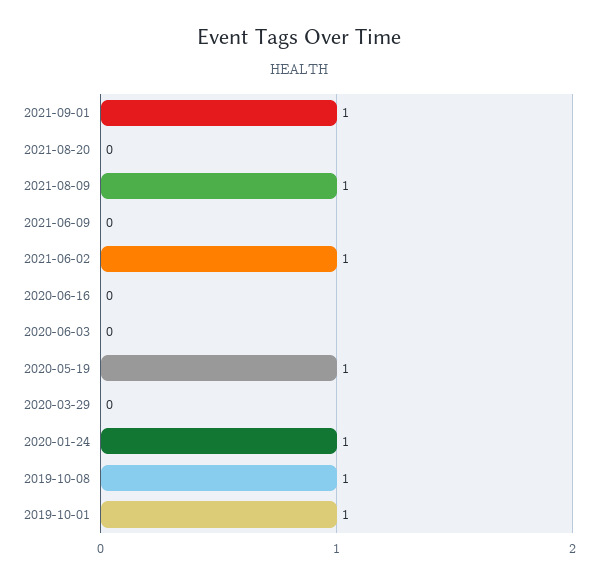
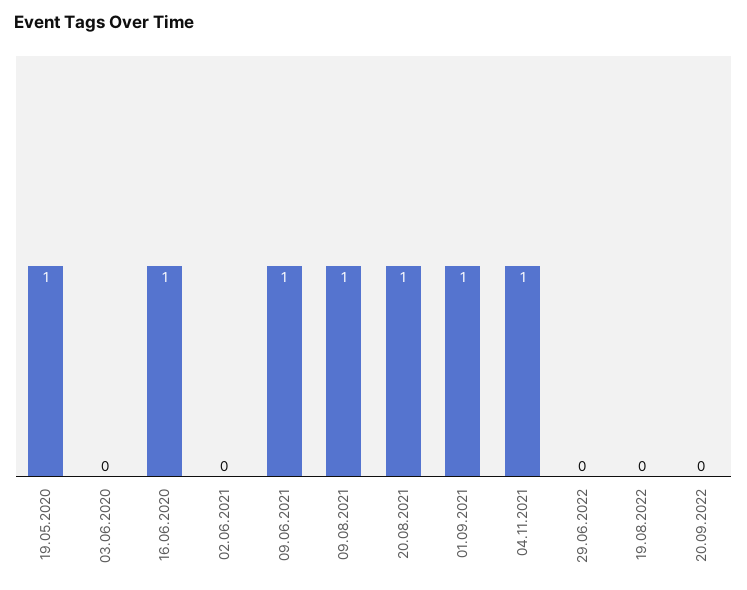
2021-08-20: 0 -> 1
2021-06-09: 0 -> 1
2021-06-02: 1 -> 0
2020-06-16: 0 -> 1
2020-03-29: 0 -> none
2020-01-24: 1 -> none
2019-10-08: 1 -> none
2019-10-01: 1 -> none
04.11.2021: none -> 1
29.06.2022: none -> 0
19.08.2022: none -> 0
20.09.2022: none -> 0

